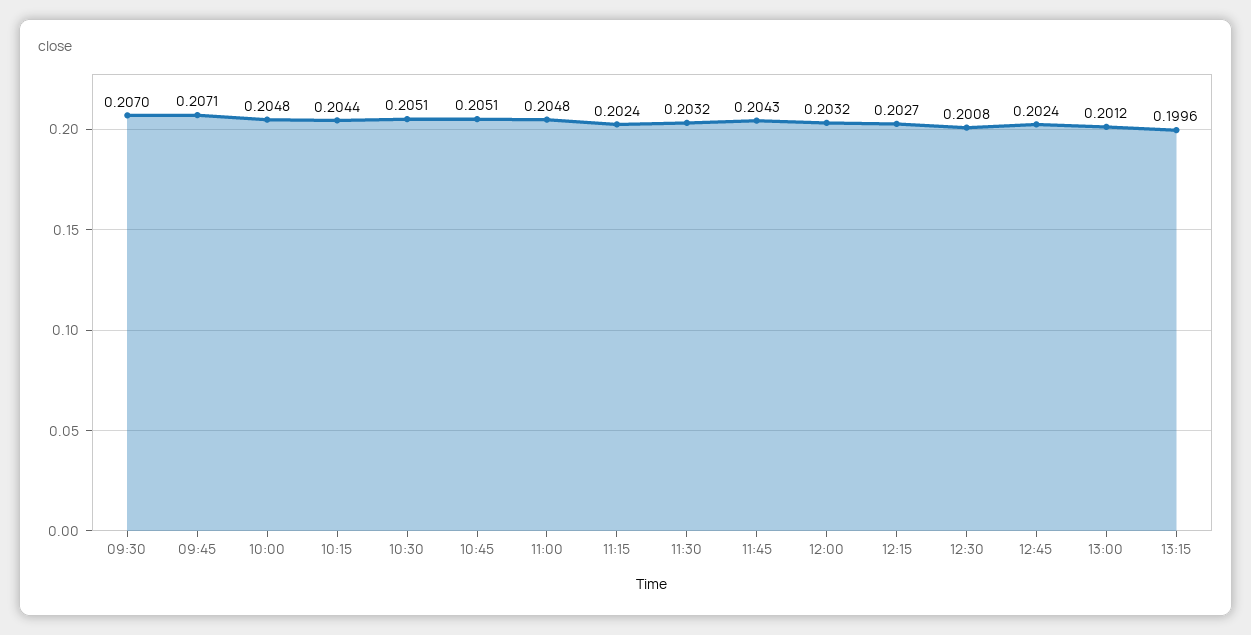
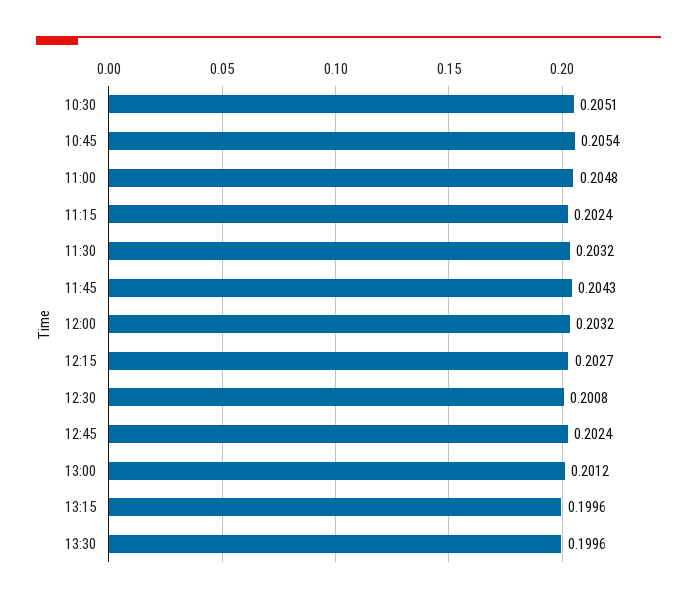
09:30: 0.207 -> none
09:45: 0.2071 -> none
10:00: 0.2048 -> none
10:15: 0.2044 -> none
10:45: 0.2051 -> 0.2054
13:30: none -> 0.1996

